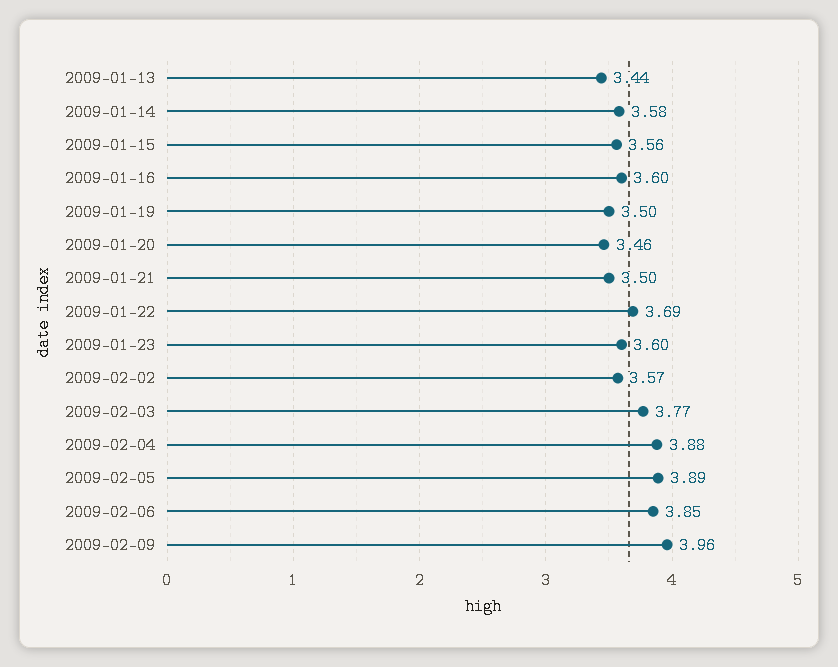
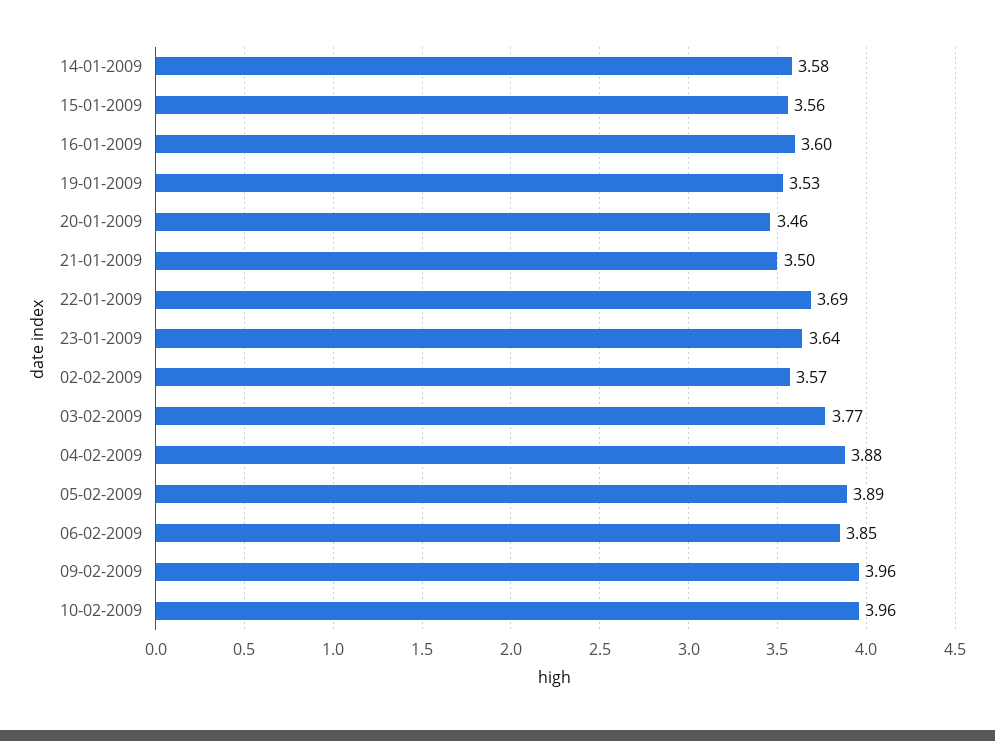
2009-01-13: 3.44 -> none
2009-01-19: 3.5 -> 3.53
2009-01-23: 3.6 -> 3.64
10-02-2009: none -> 3.96

